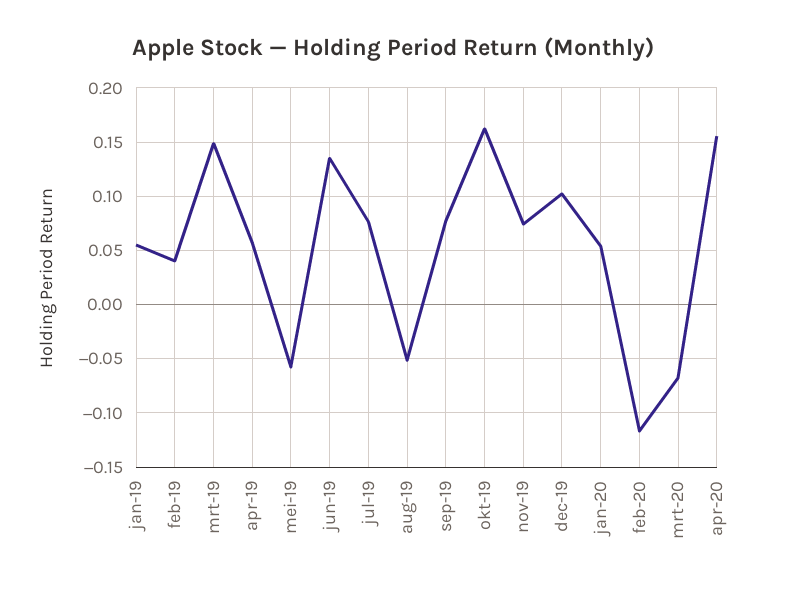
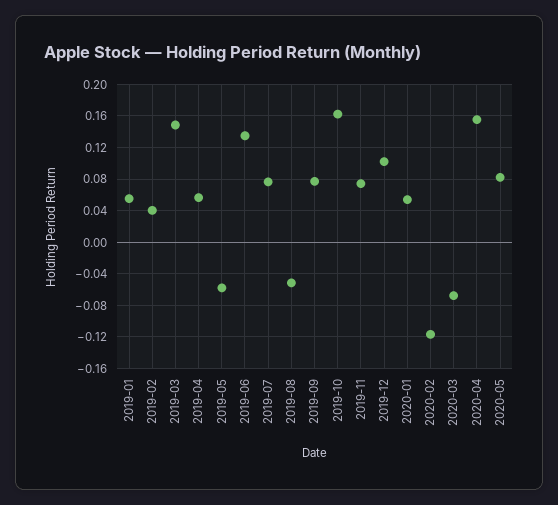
2020-05: none -> 0.08

